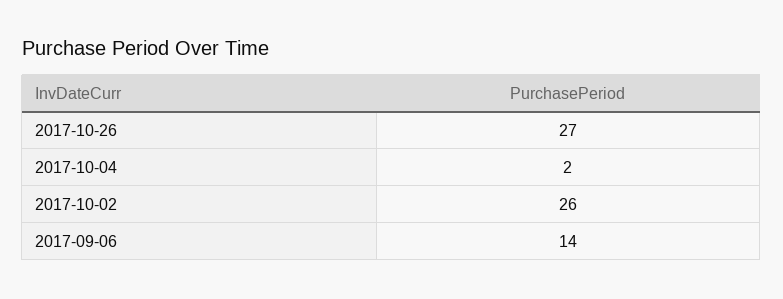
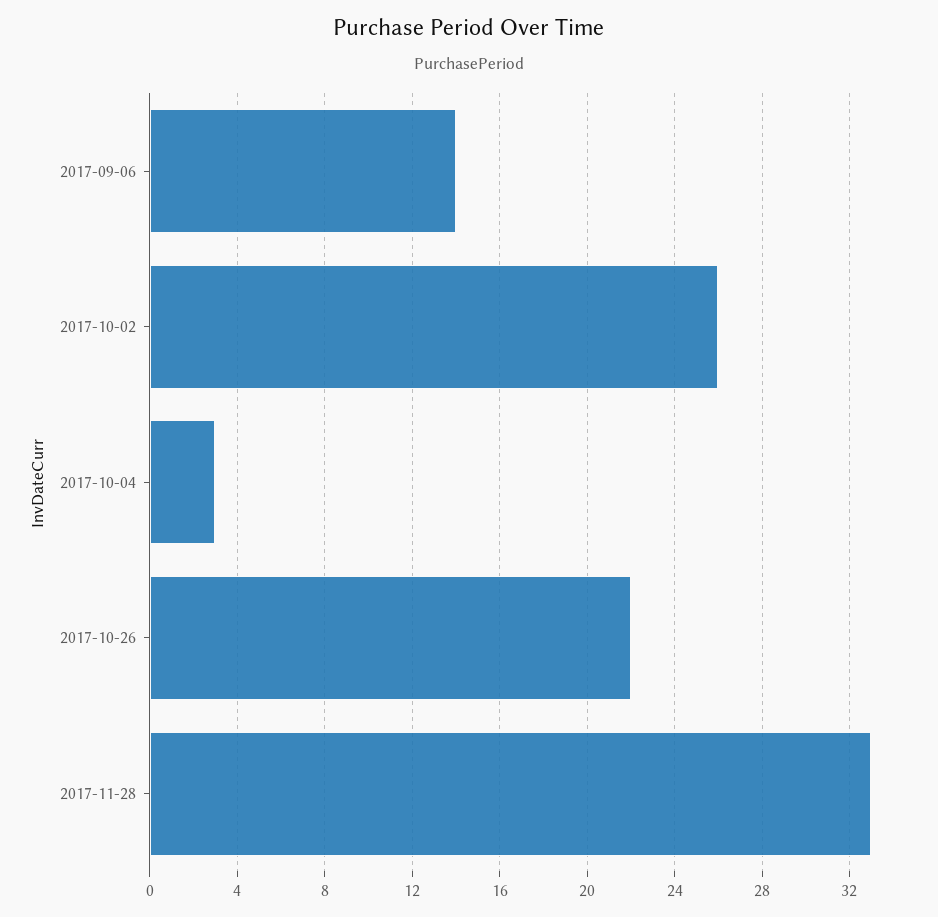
2017-10-26: 27 -> 22
2017-10-04: 2 -> 3
2017-11-28: none -> 33

